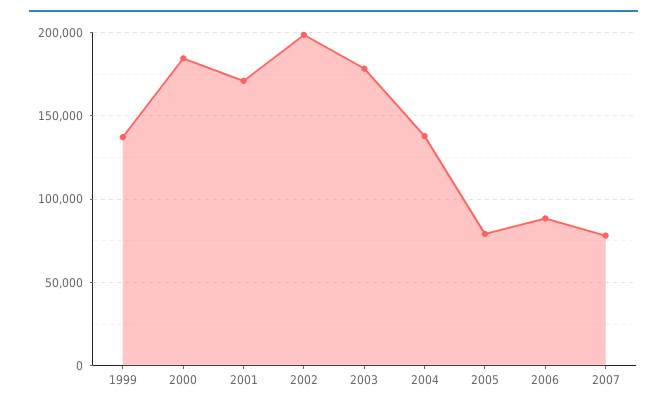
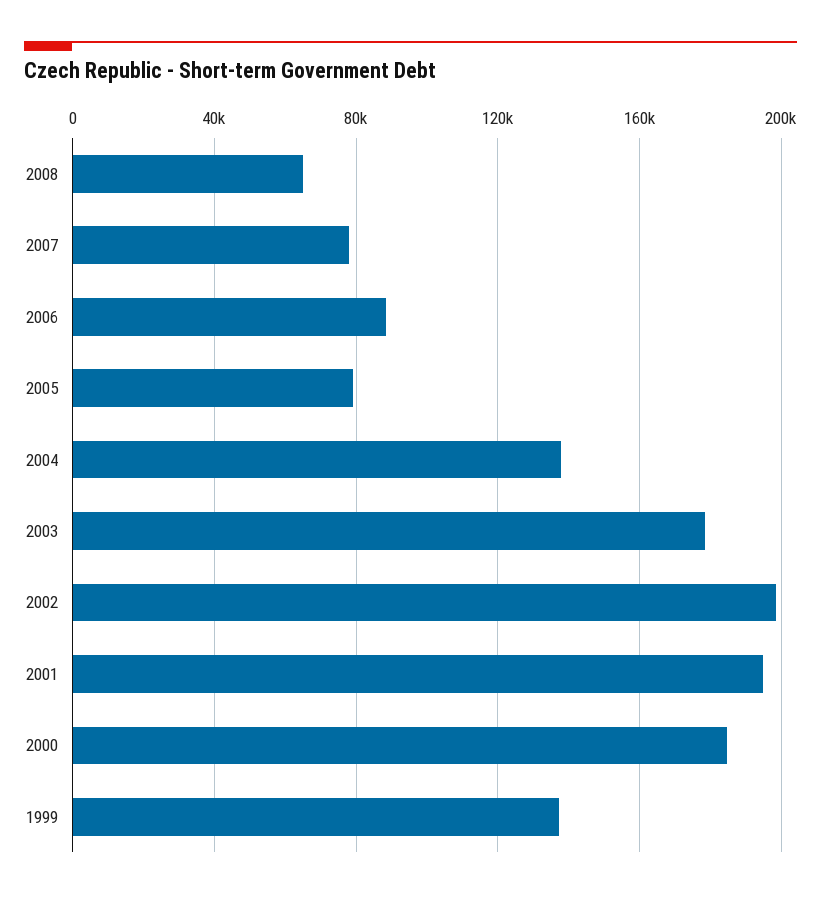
2001: 170000 -> 195000
2008: none -> 65000

